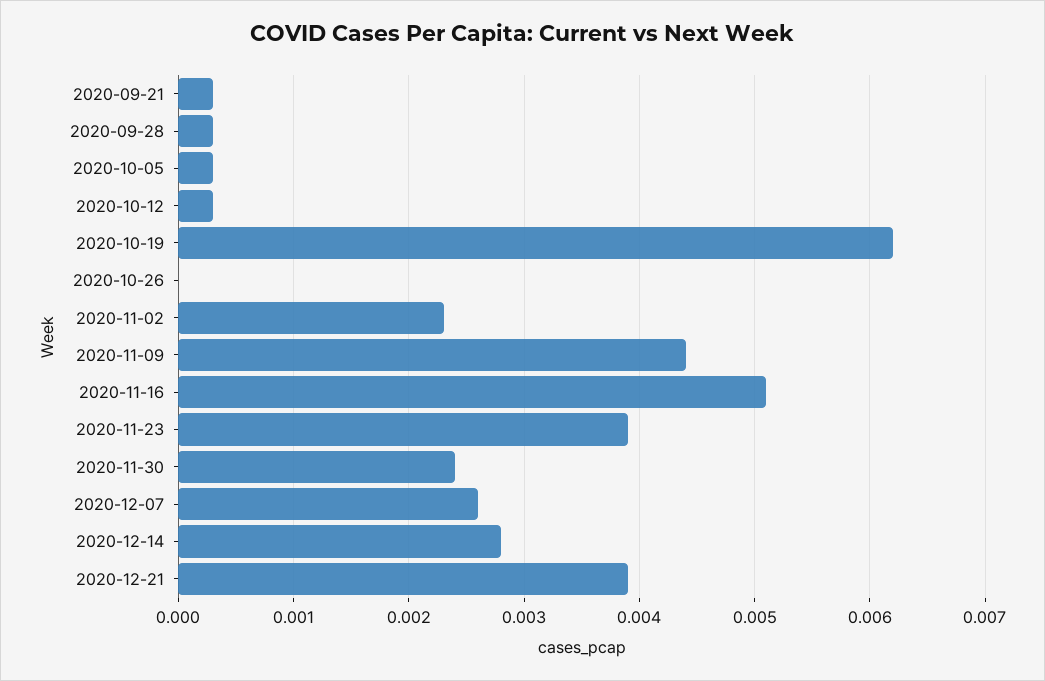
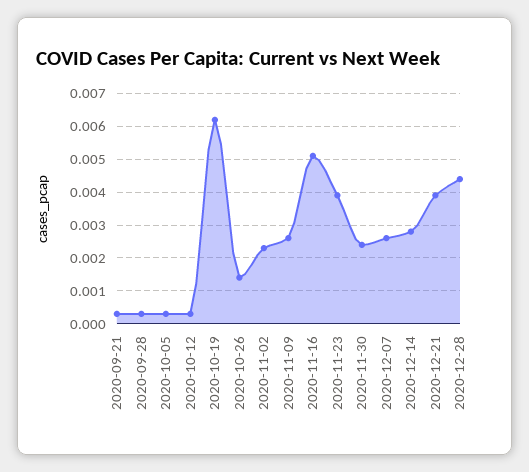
2020-10-26: 0 -> 0.0015
2020-11-09: 0.0044 -> 0.0025
2020-12-28: none -> 0.0045

